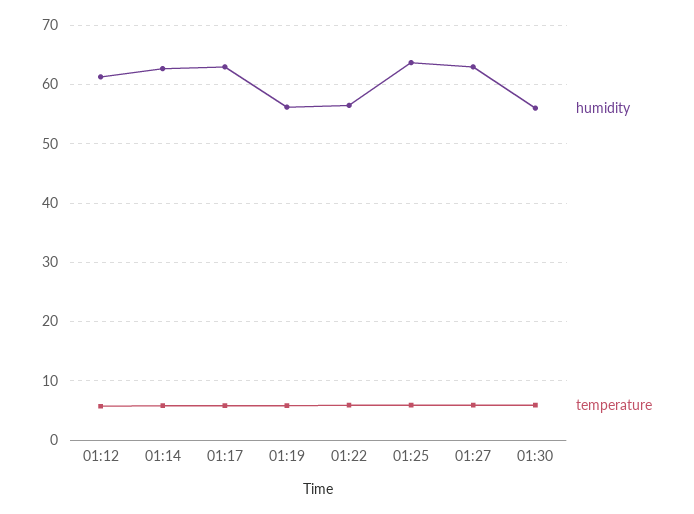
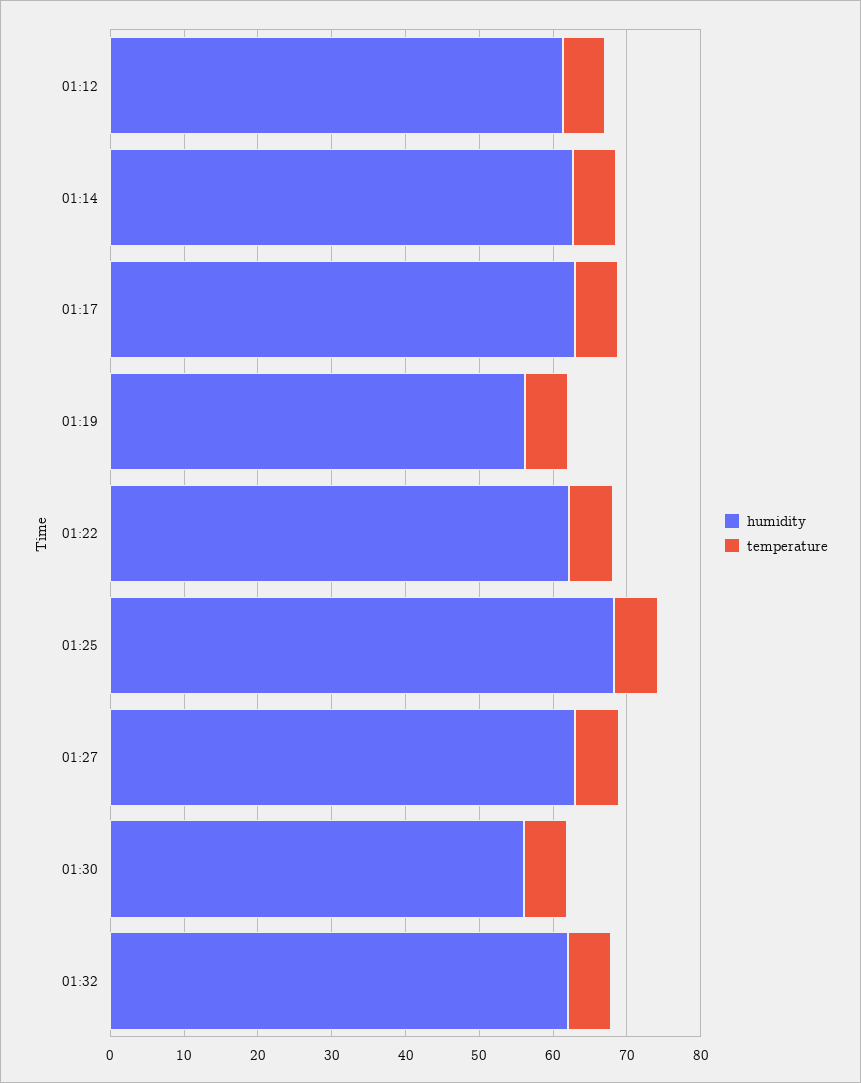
humidity, 01:22: 56 -> 62
humidity, 01:25: 64 -> 68
humidity, 01:32: none -> 62
temperature, 01:32: none -> 6

